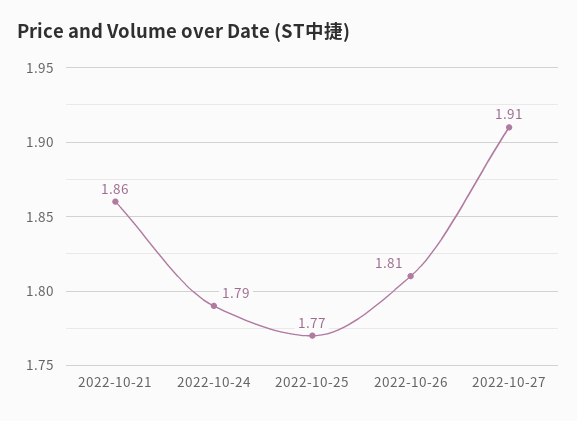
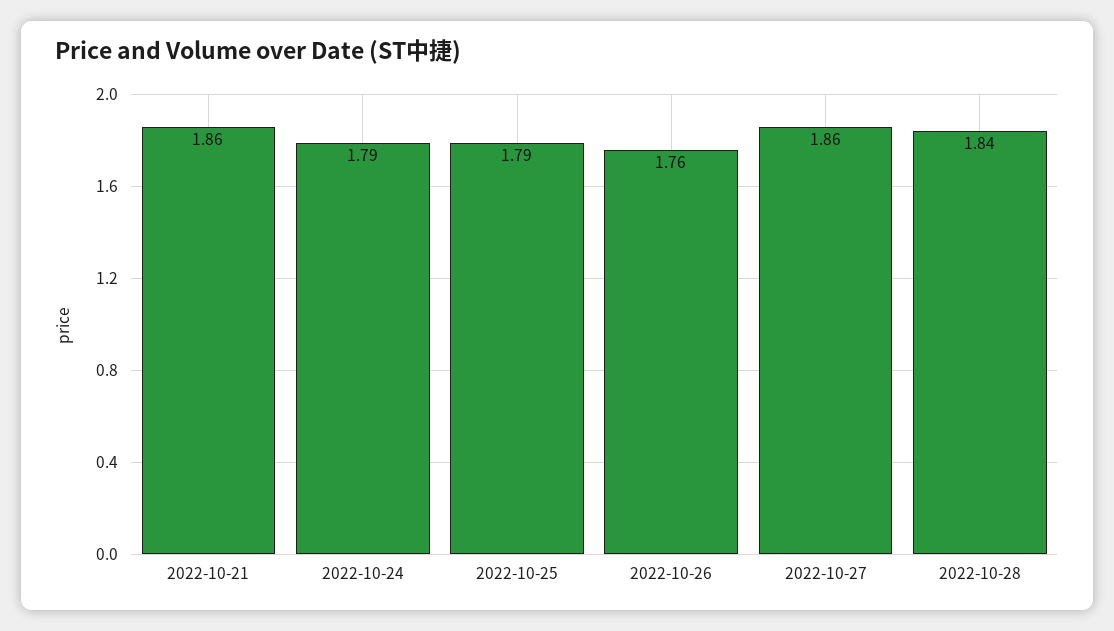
2022-10-25: 1.77 -> 1.79
2022-10-26: 1.81 -> 1.76
2022-10-27: 1.91 -> 1.86
2022-10-28: none -> 1.84

